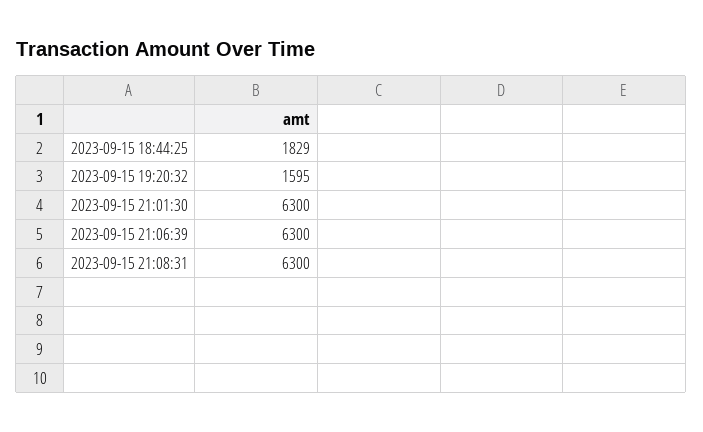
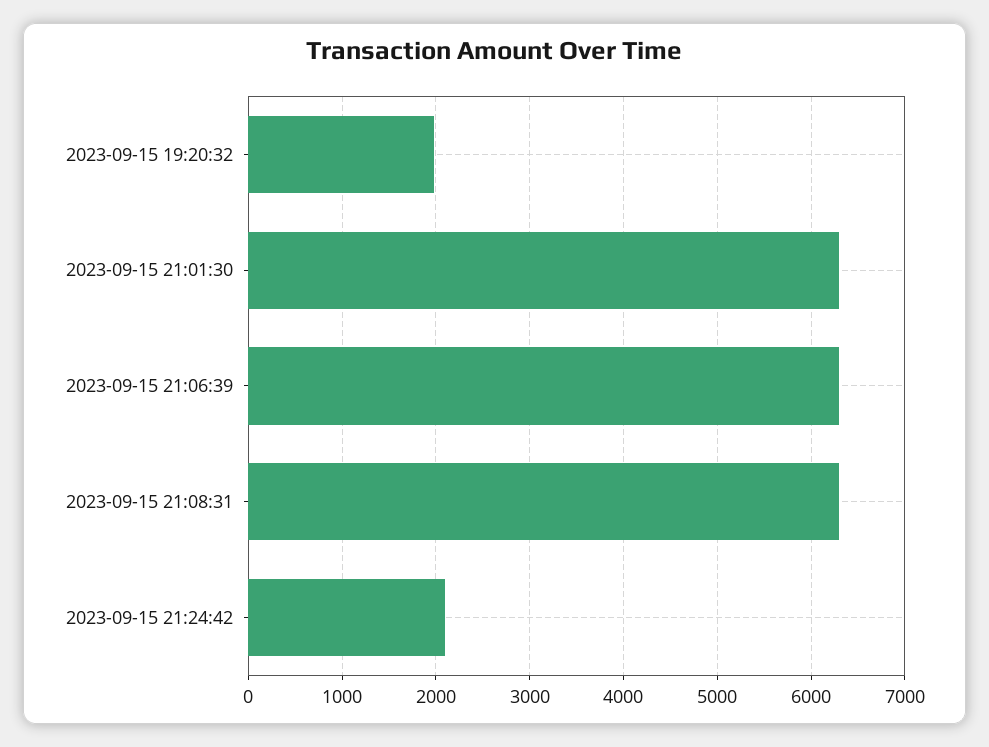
2023-09-15 18:44:25: 1829 -> none
2023-09-15 19:20:32: 1595 -> 2000
2023-09-15 21:24:42: none -> 2100

